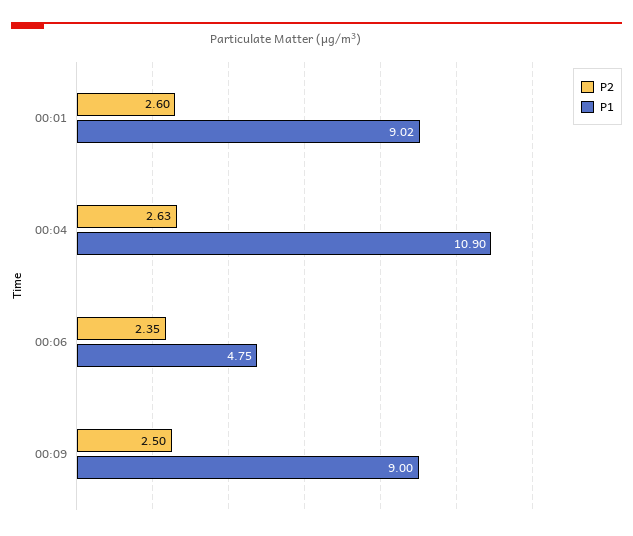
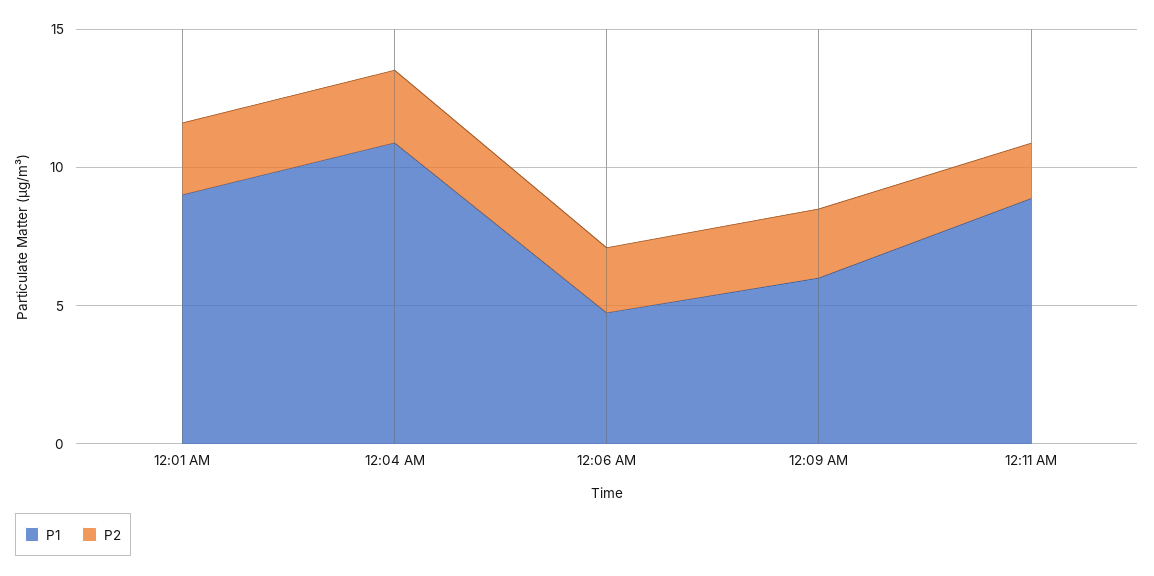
P1, 00:09: 9 -> 6
P1, 12:11 AM: none -> 9
P2, 12:11 AM: none -> 2

